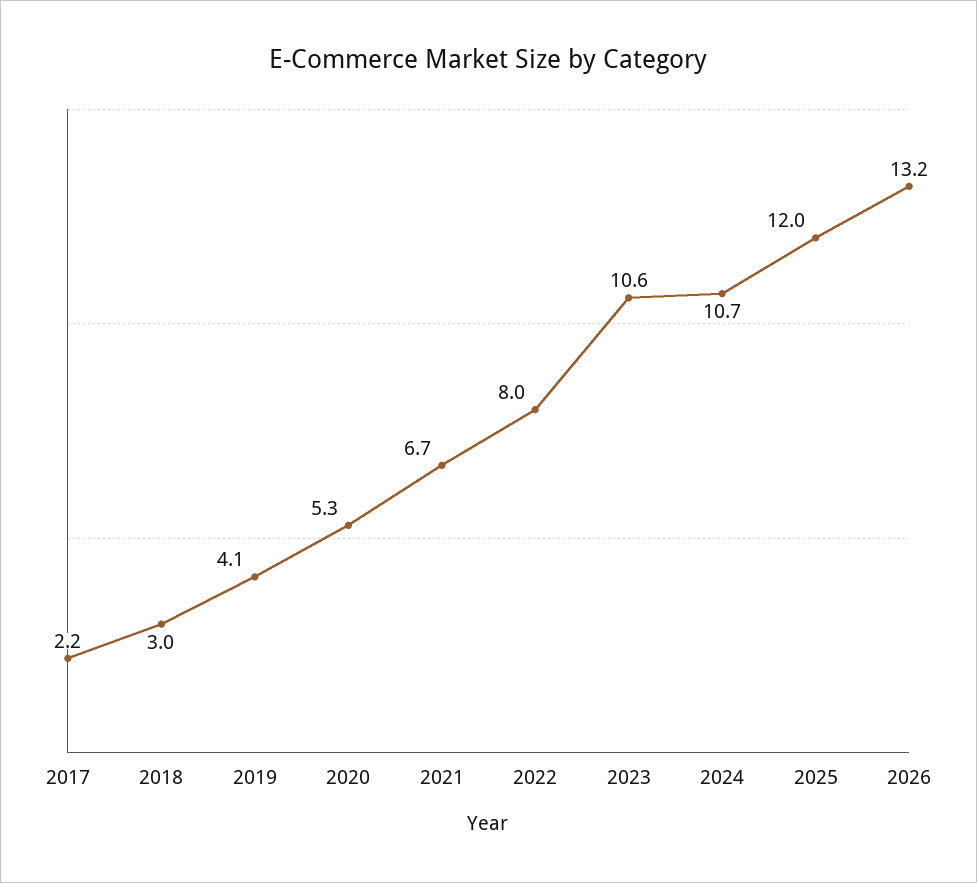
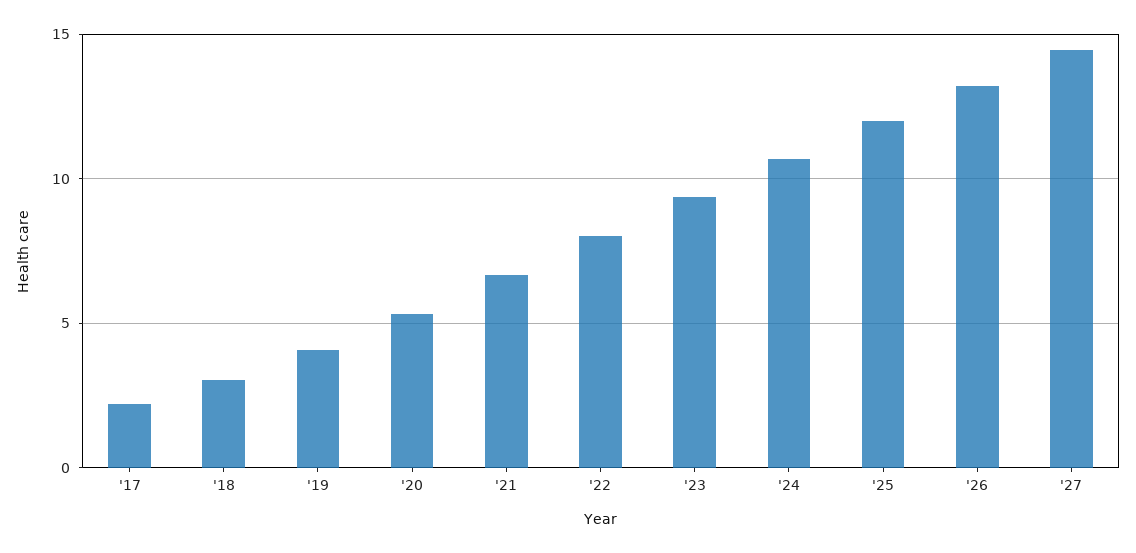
2023: 10.6 -> 9.5
'27: none -> 14.5

